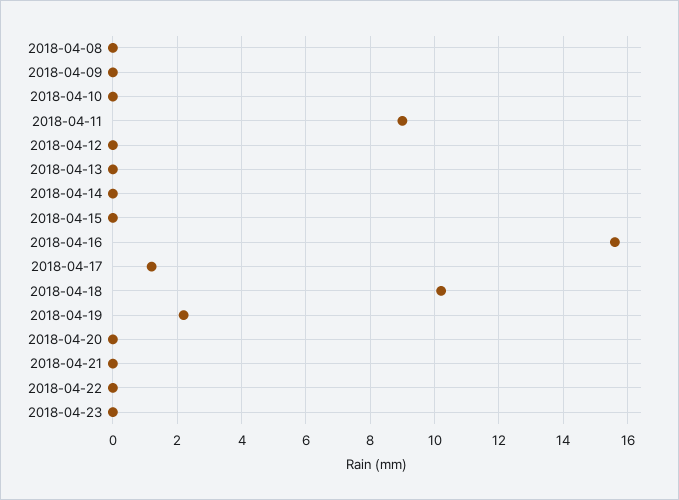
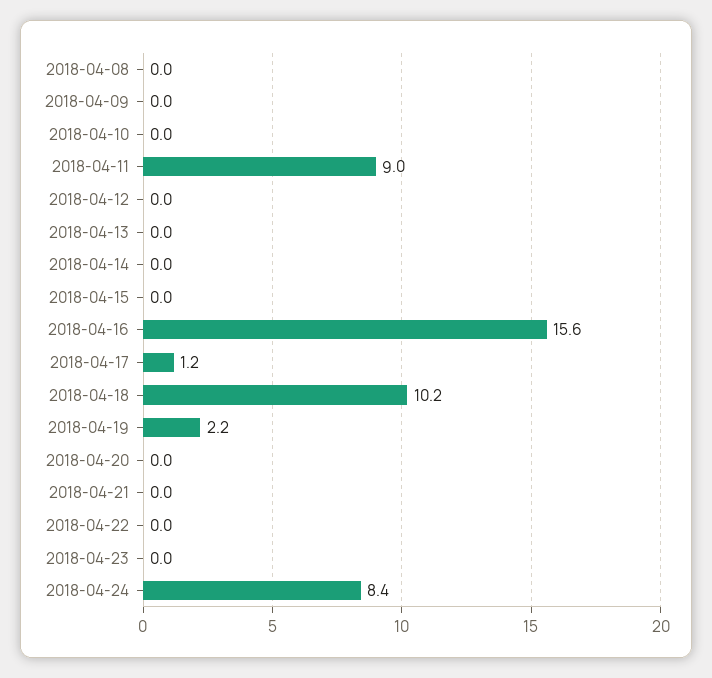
2018-04-24: none -> 8.4

